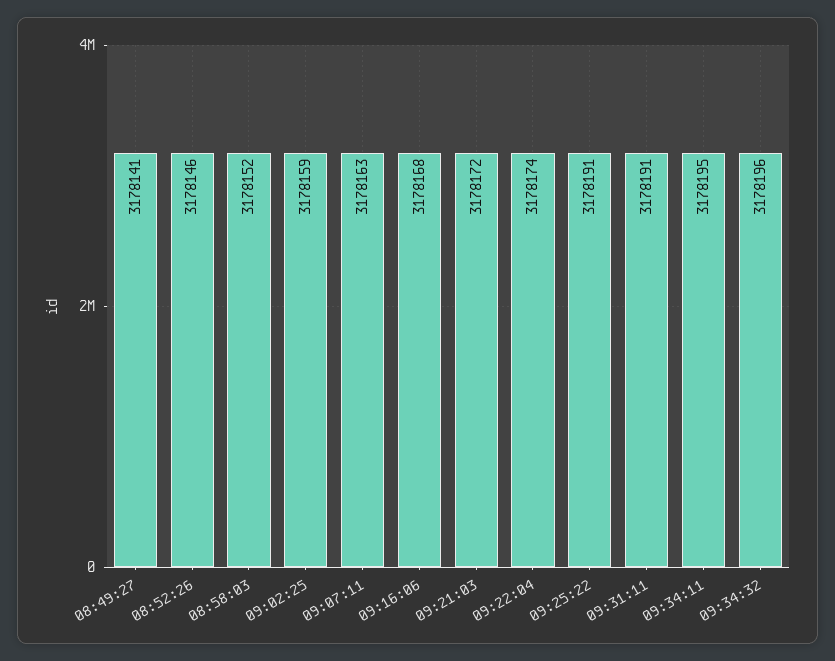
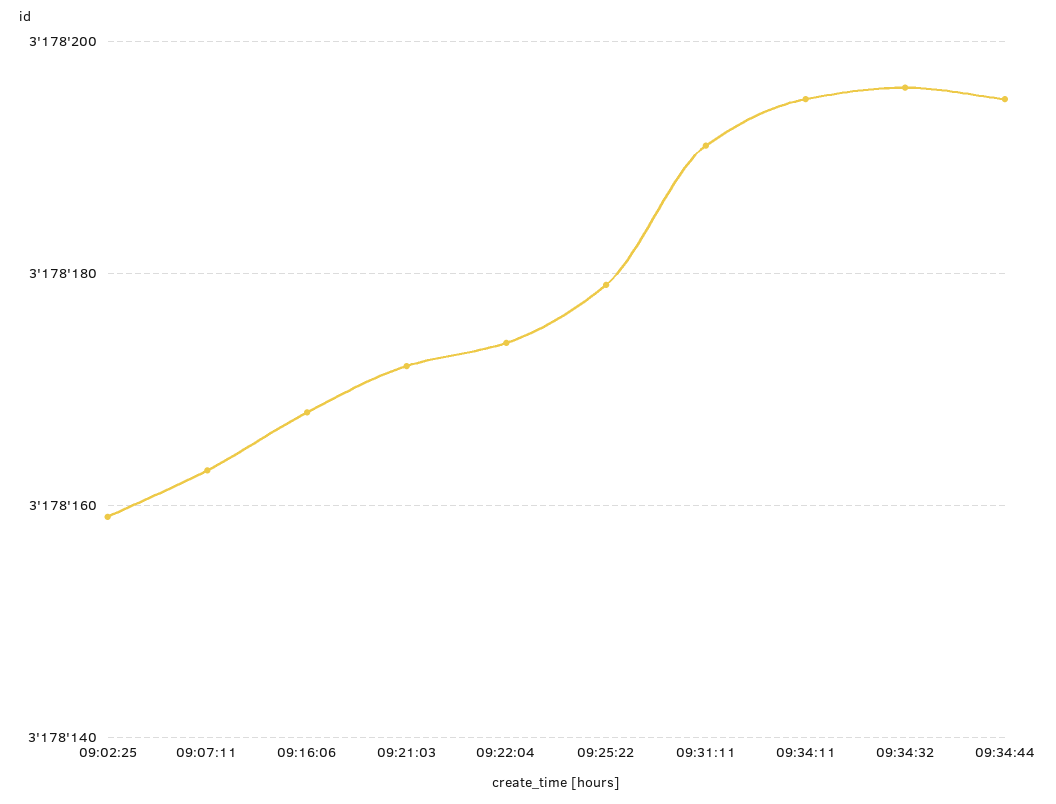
08:49:27: 3178141 -> none
08:52:26: 3178146 -> none
08:58:03: 3178152 -> none
09:25:22: 3178191 -> 3178180
09:34:44: none -> 3178195

